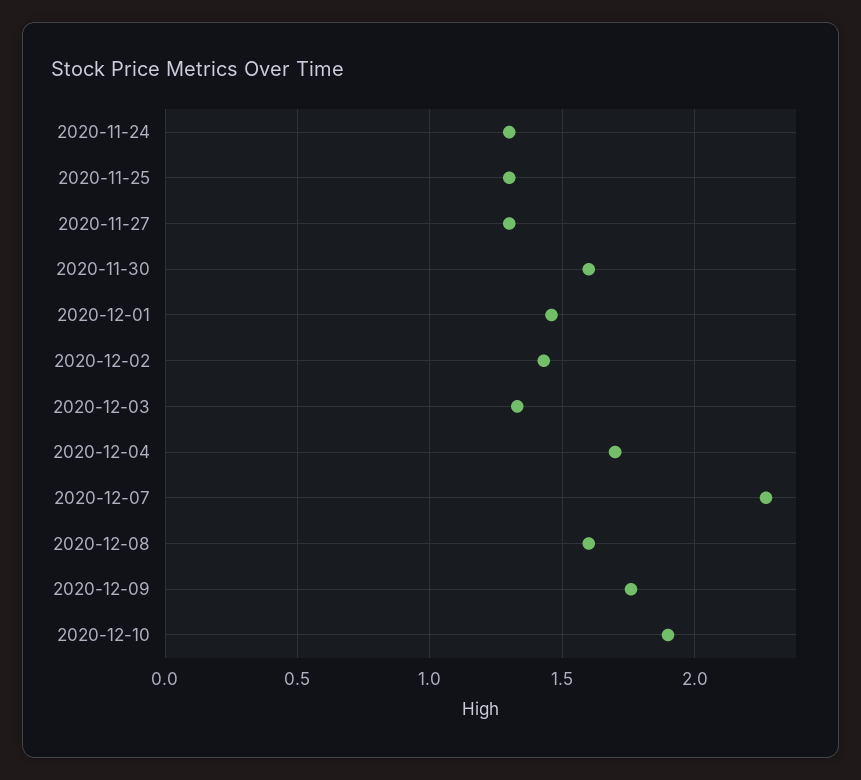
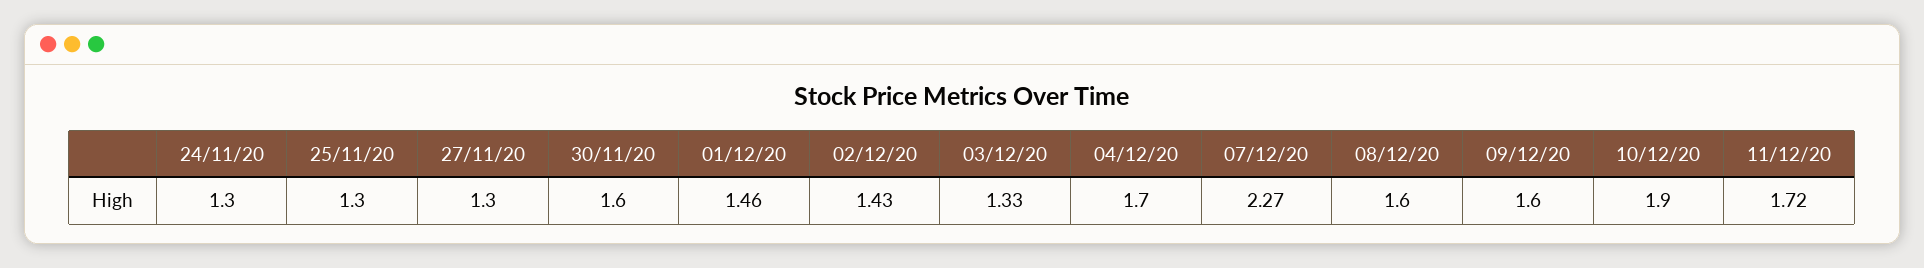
2020-12-09: 1.75 -> 1.6
11/12/20: none -> 1.72

